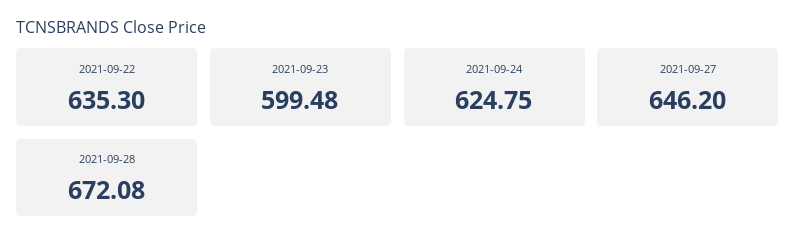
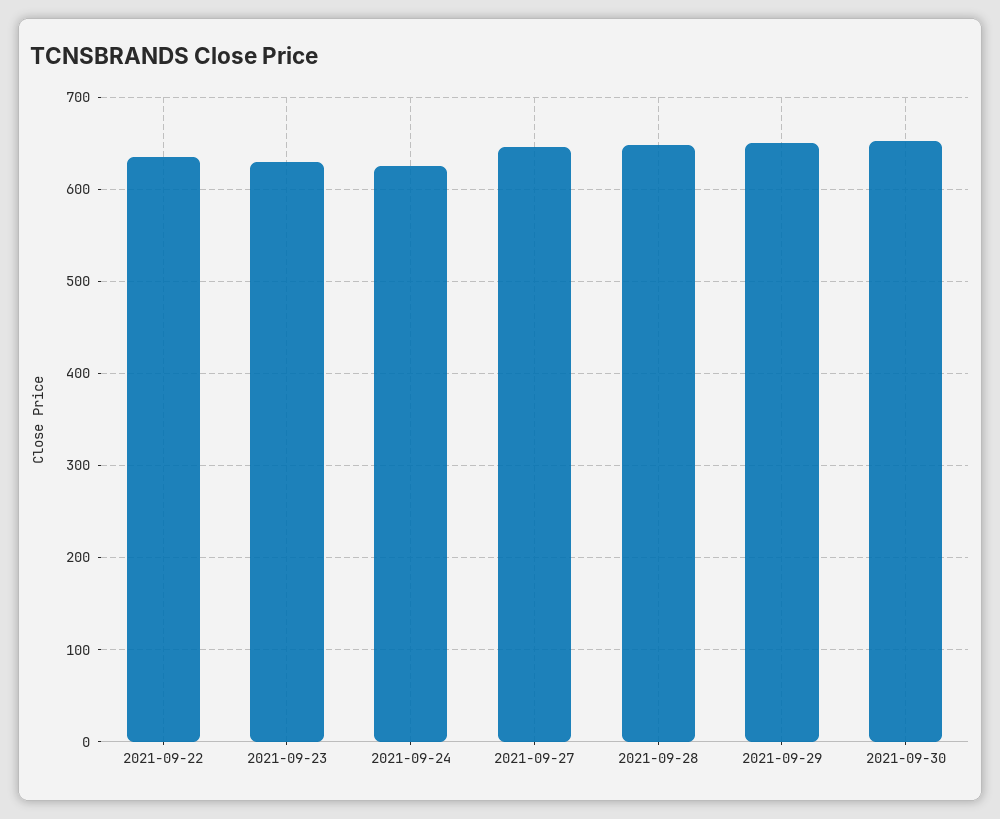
2021-09-23: 599.48 -> 630
2021-09-28: 672.08 -> 650
2021-09-29: none -> 650
2021-09-30: none -> 650

